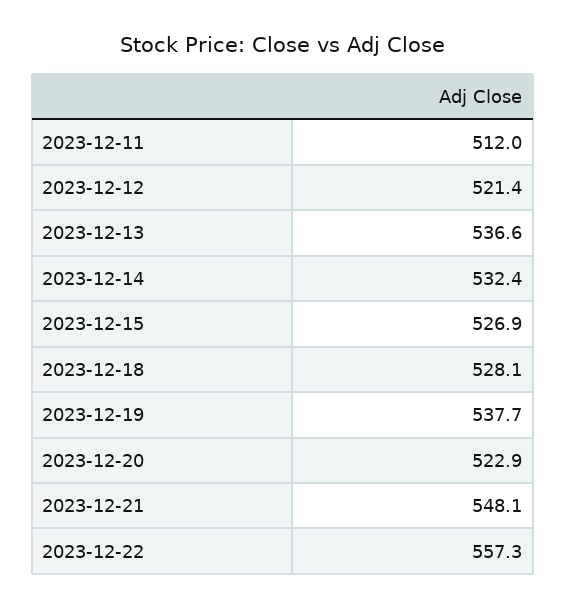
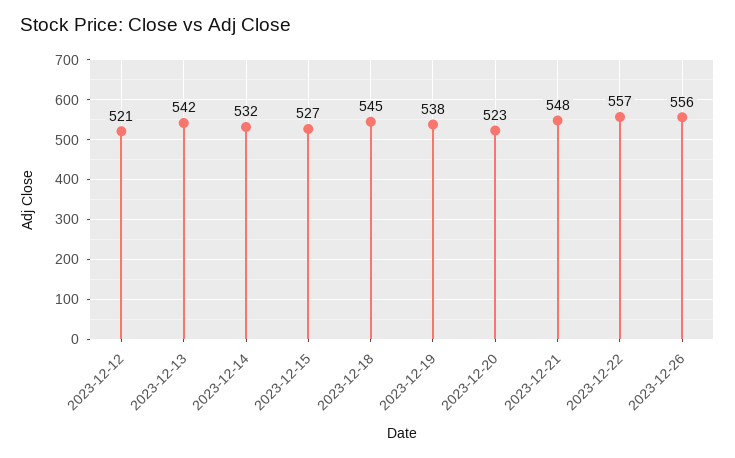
2023-12-11: 512 -> none
2023-12-13: 536.6 -> 542
2023-12-18: 528.1 -> 545
2023-12-26: none -> 556

